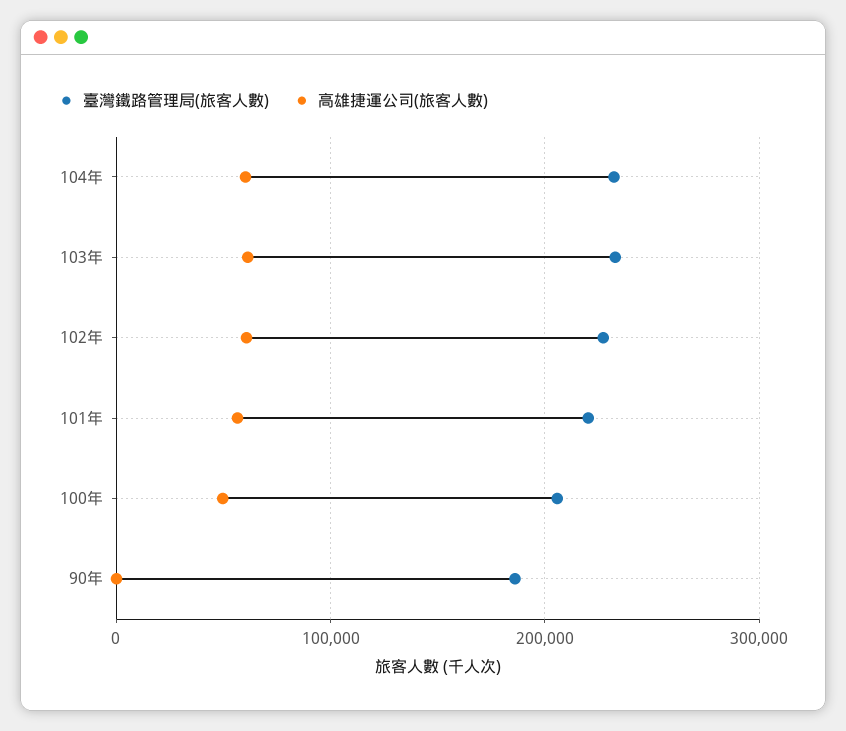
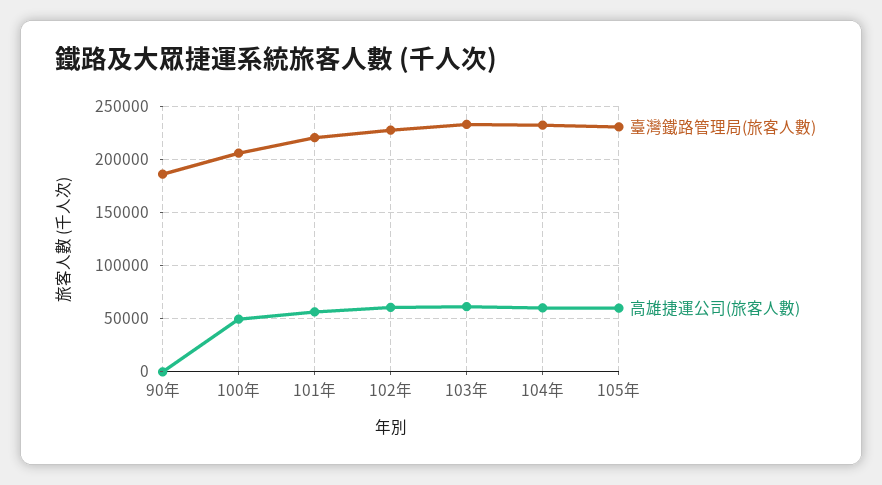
臺灣鐵路管理局(旅客人數), 105年: none -> 230000
高雄捷運公司(旅客人數), 105年: none -> 60000

